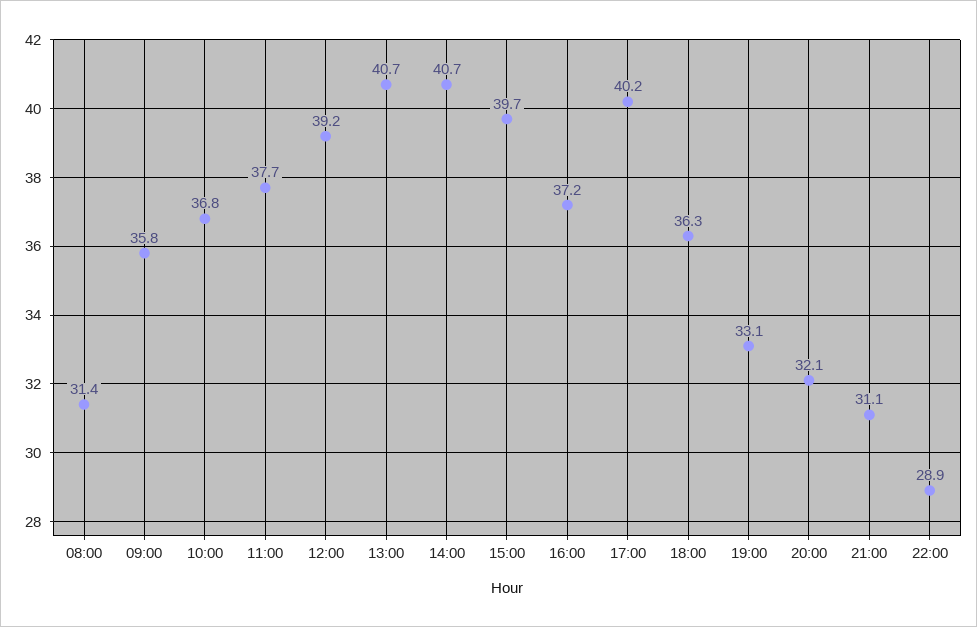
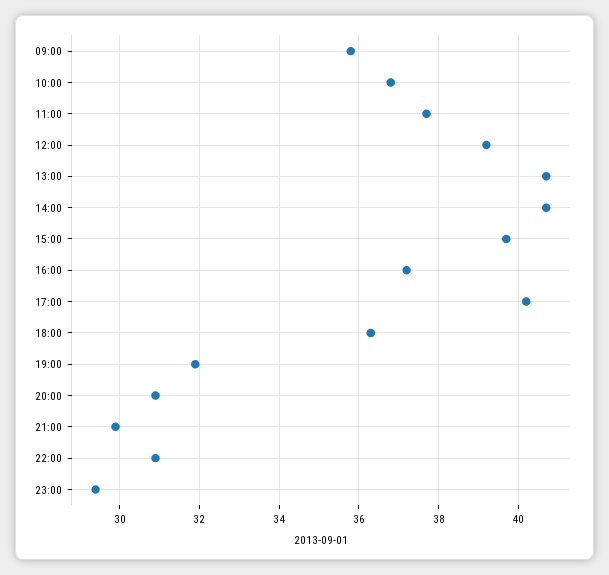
08:00: 31.4 -> none
19:00: 33.1 -> 32
20:00: 32.1 -> 31
21:00: 31.1 -> 30
22:00: 28.9 -> 31
23:00: none -> 29.5

